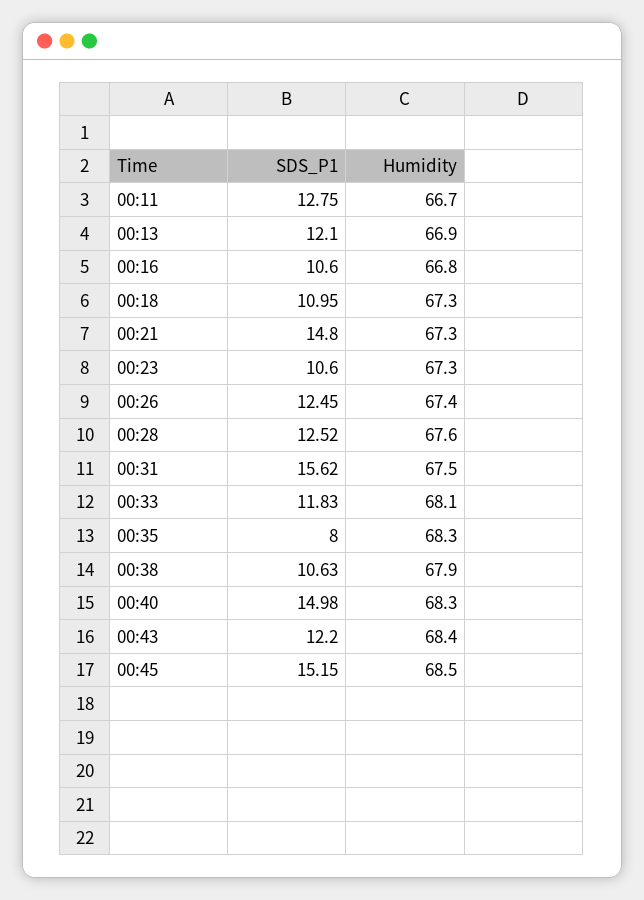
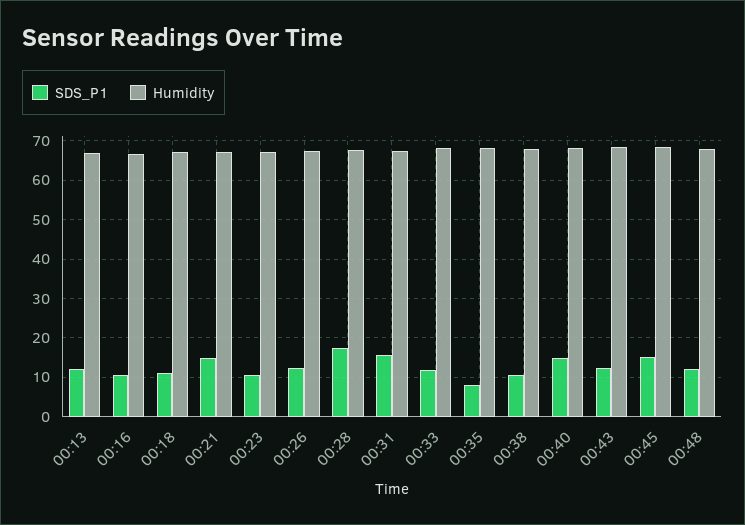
SDS_P1, 00:11: 12.75 -> none
Humidity, 00:11: 66.7 -> none
SDS_P1, 00:28: 12.52 -> 18
SDS_P1, 00:48: none -> 12
Humidity, 00:48: none -> 68

